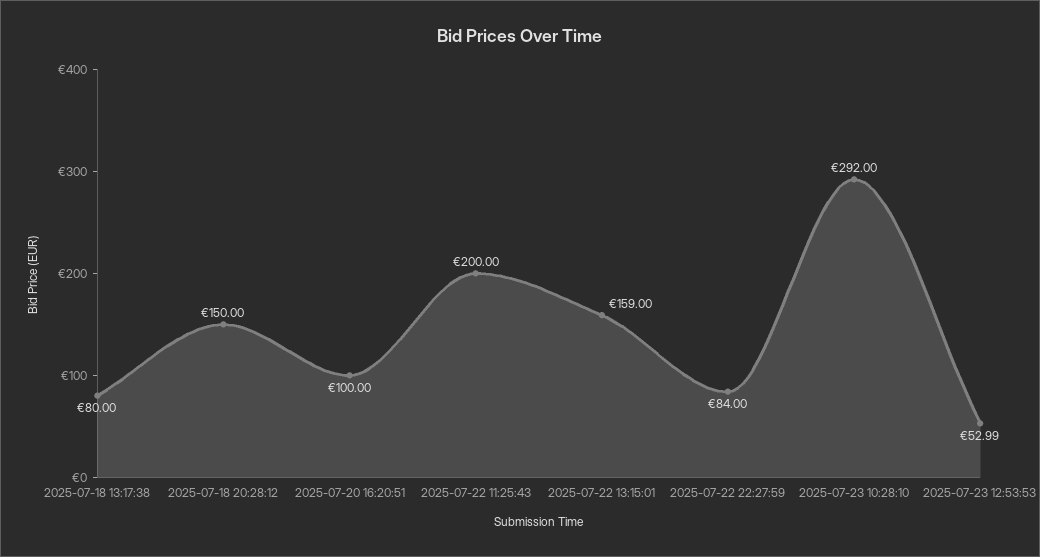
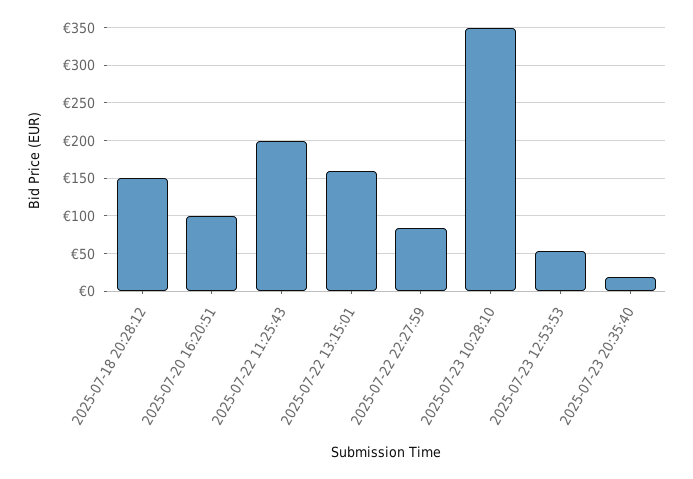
2025-07-18 13:17:38: 80 -> none
2025-07-23 10:28:10: 292 -> 350
2025-07-23 20:35:40: none -> 20

